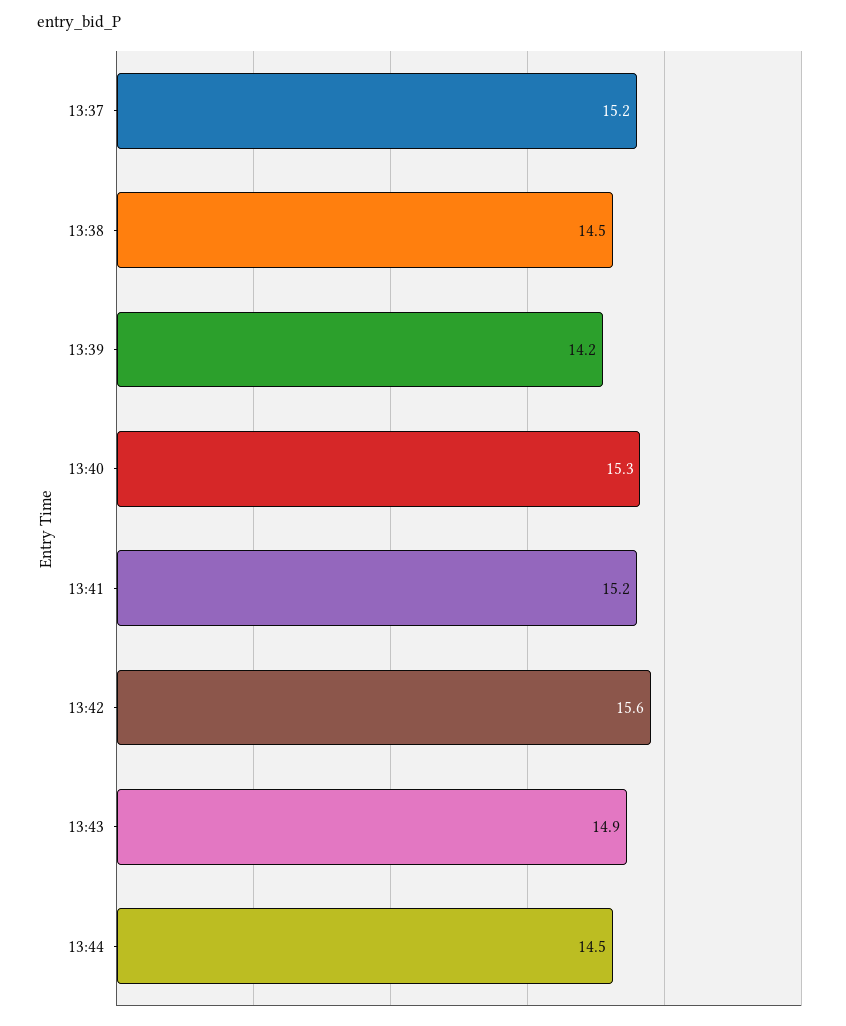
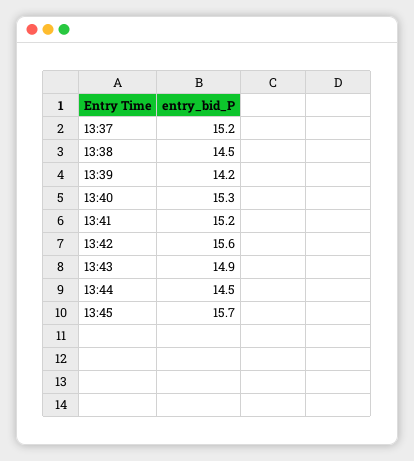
13:45: none -> 15.7

